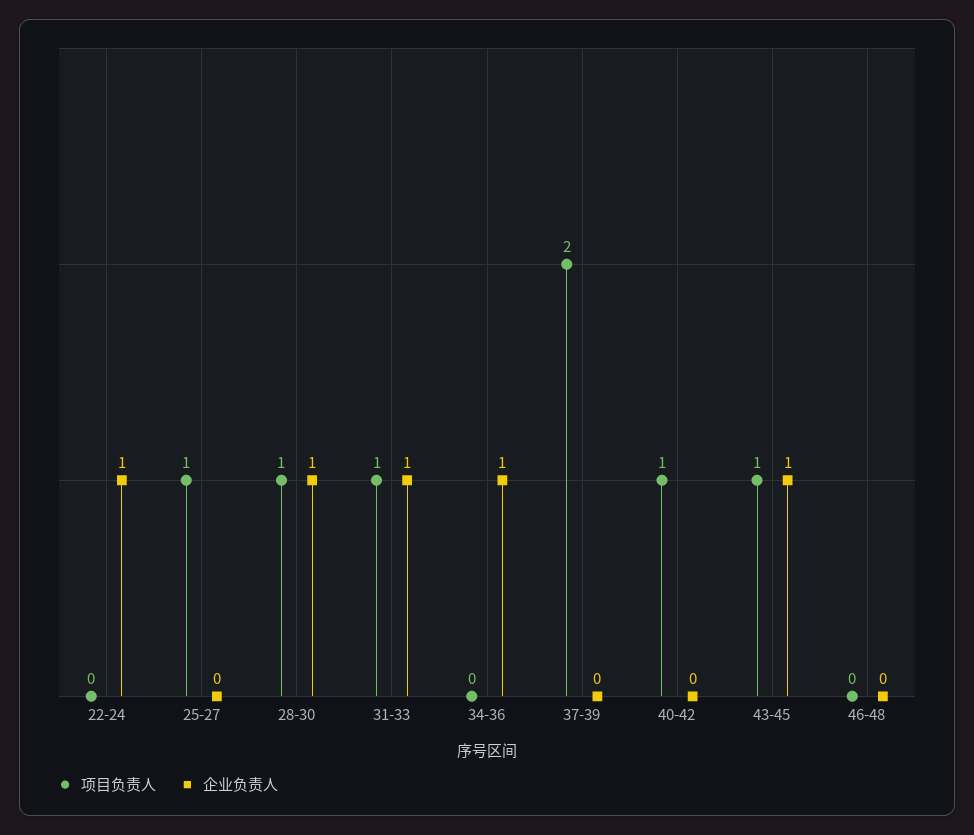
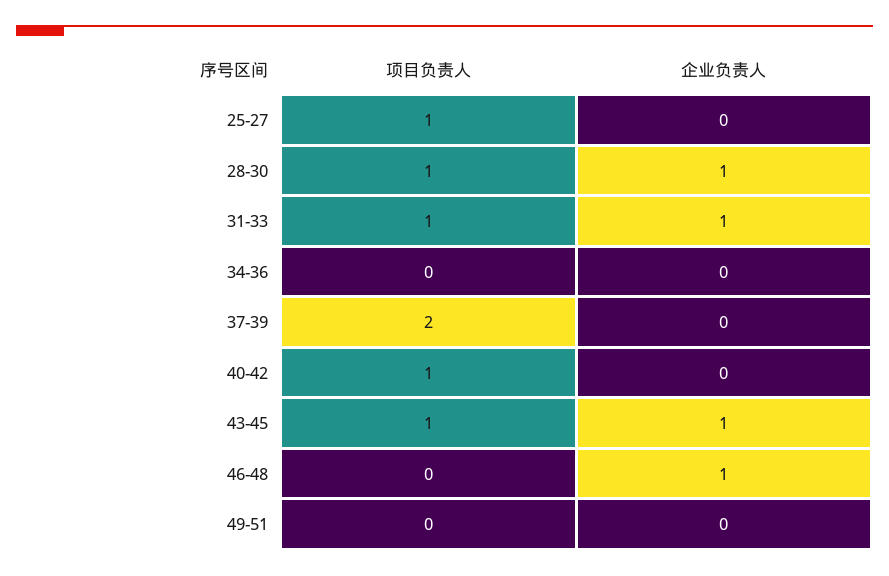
项目负责人, 22-24: 0 -> none
企业负责人, 22-24: 1 -> none
企业负责人, 34-36: 1 -> 0
企业负责人, 46-48: 0 -> 1
项目负责人, 49-51: none -> 0
企业负责人, 49-51: none -> 0

